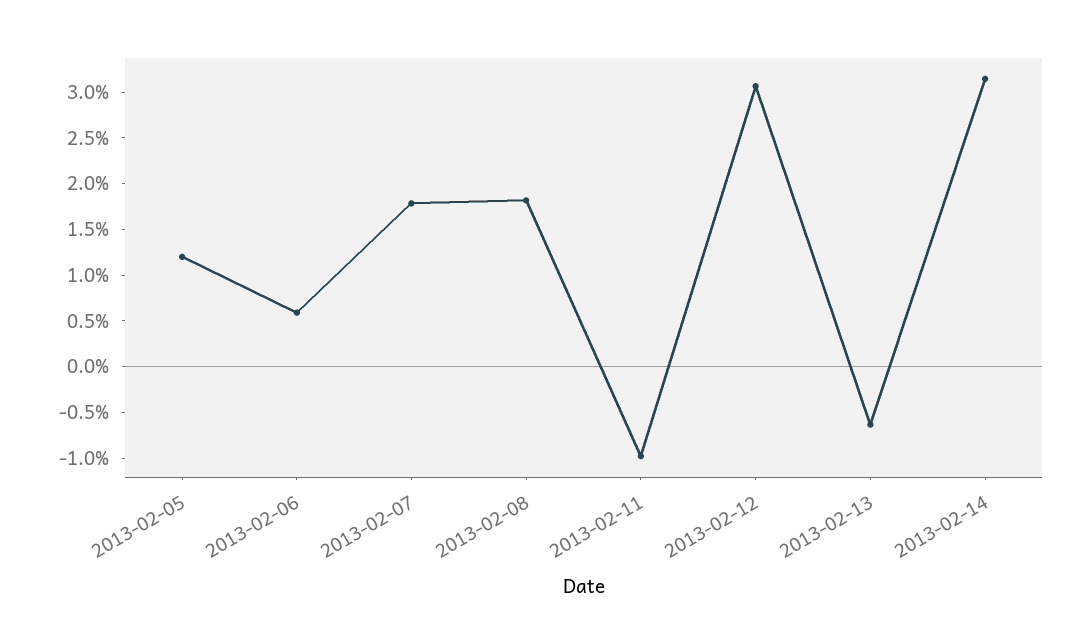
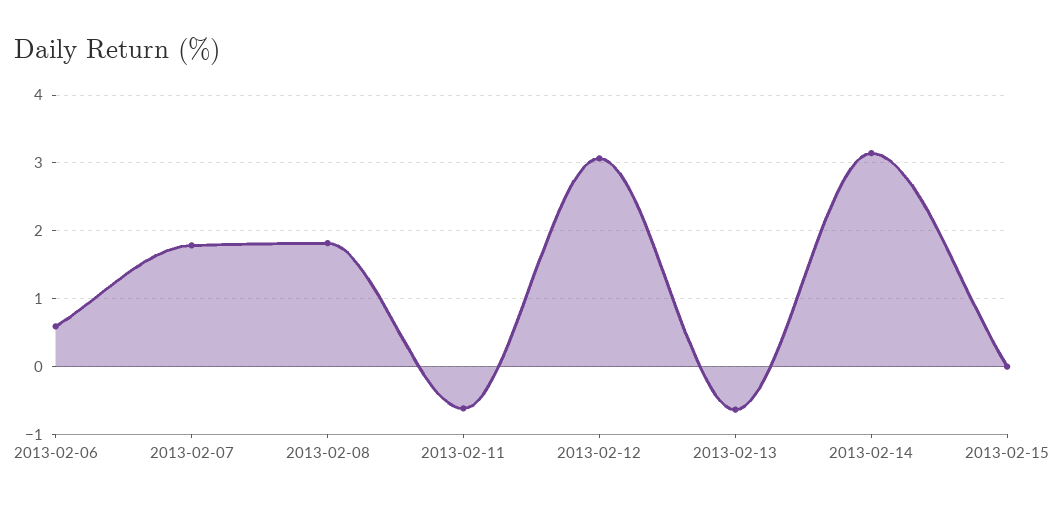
2013-02-05: 1.2 -> none
2013-02-11: -1 -> -0.6
2013-02-15: none -> 0

